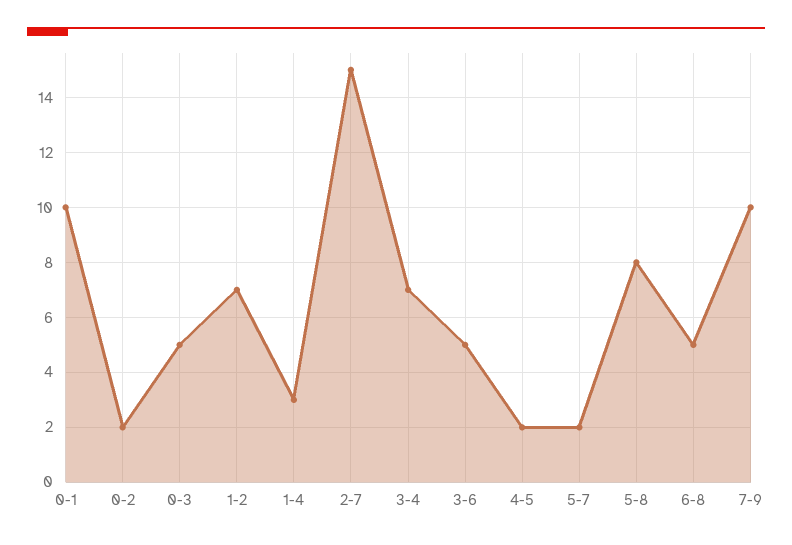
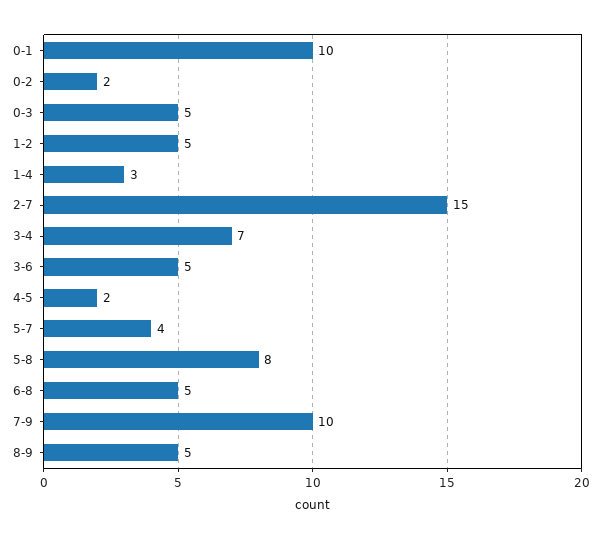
1-2: 7 -> 5
5-7: 2 -> 4
8-9: none -> 5

